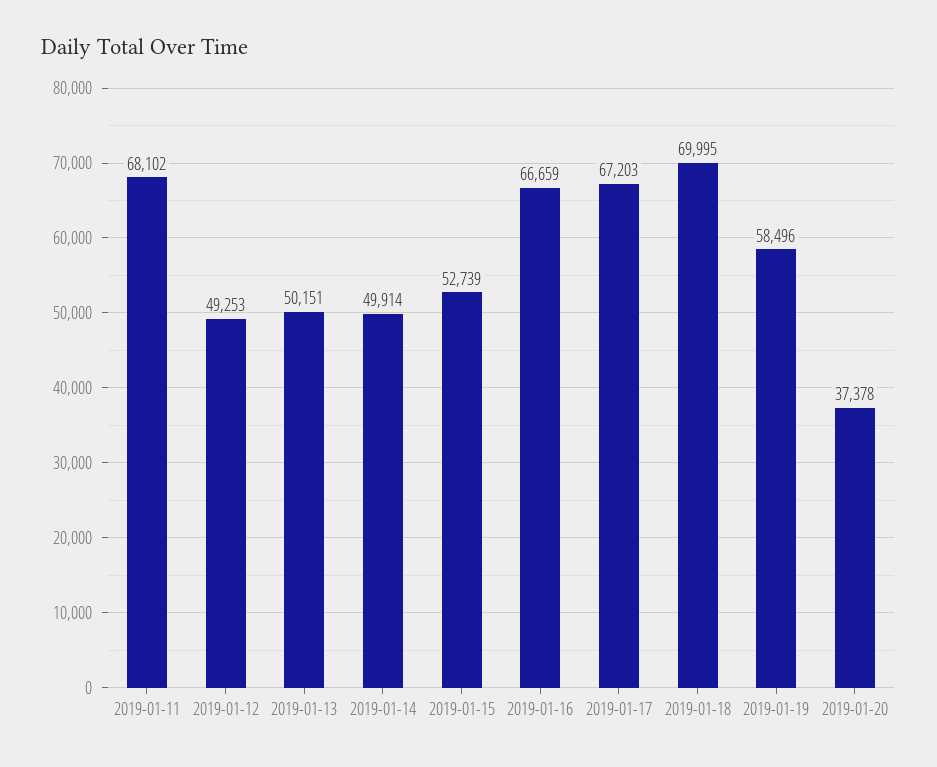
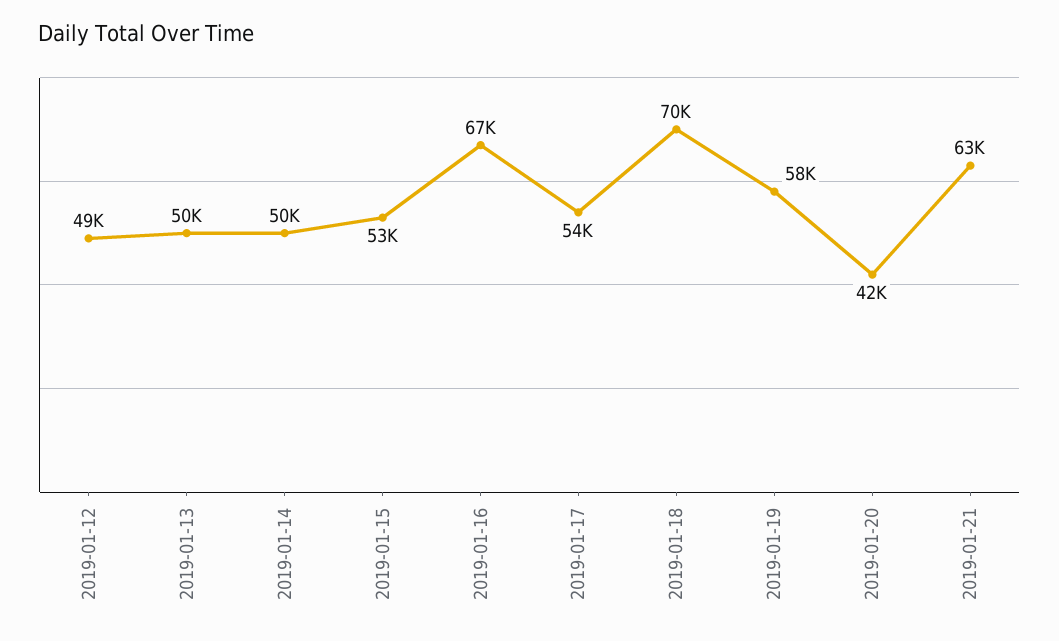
2019-01-11: 68102 -> none
2019-01-17: 67203 -> 54000
2019-01-20: 37378 -> 42000
2019-01-21: none -> 63000

